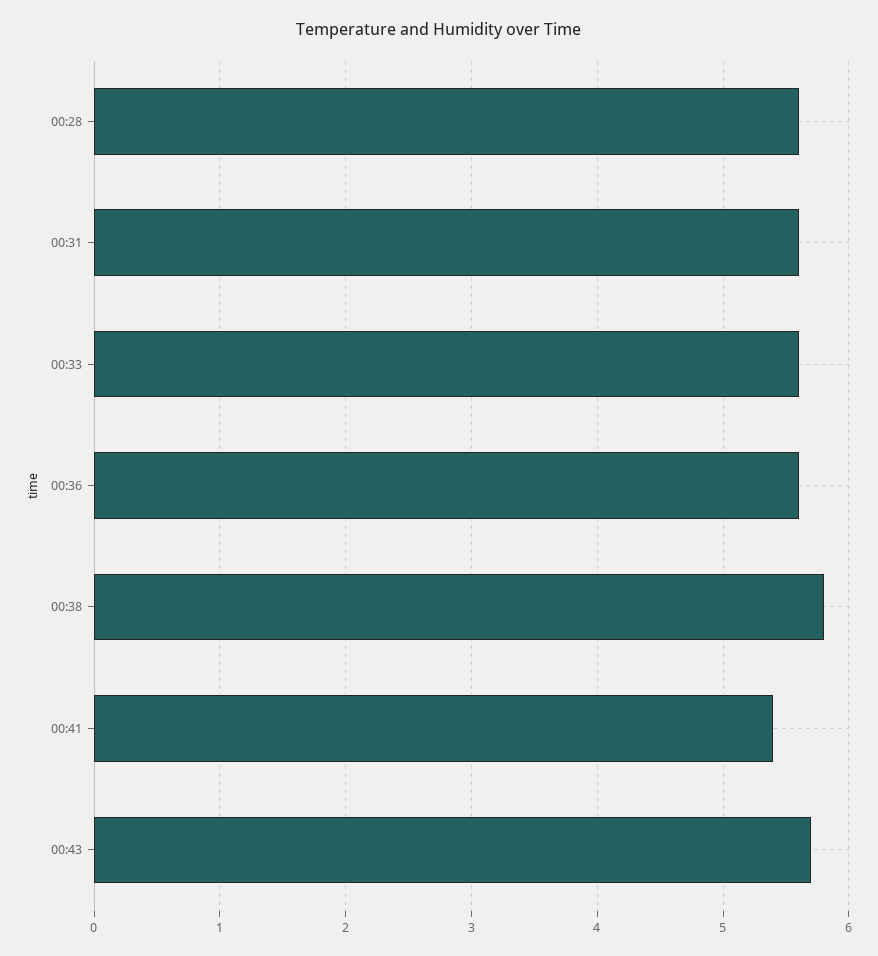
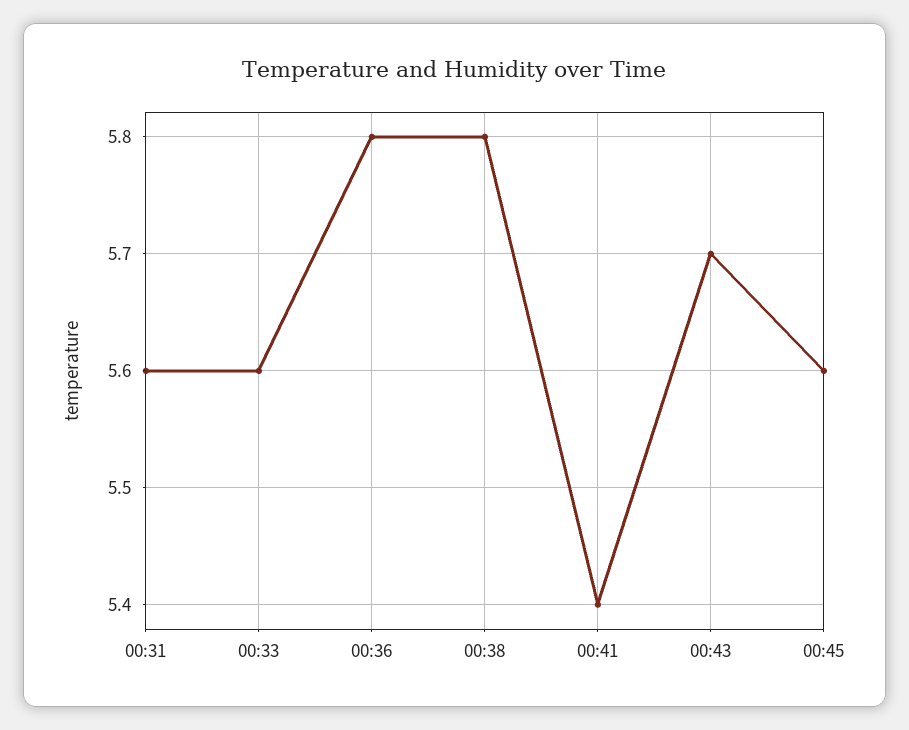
00:28: 5.6 -> none
00:36: 5.6 -> 5.8
00:45: none -> 5.6

